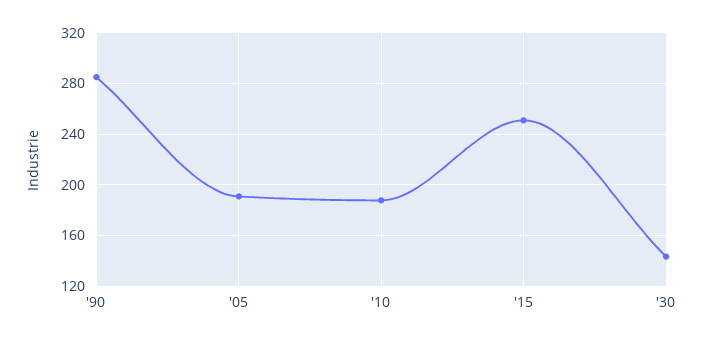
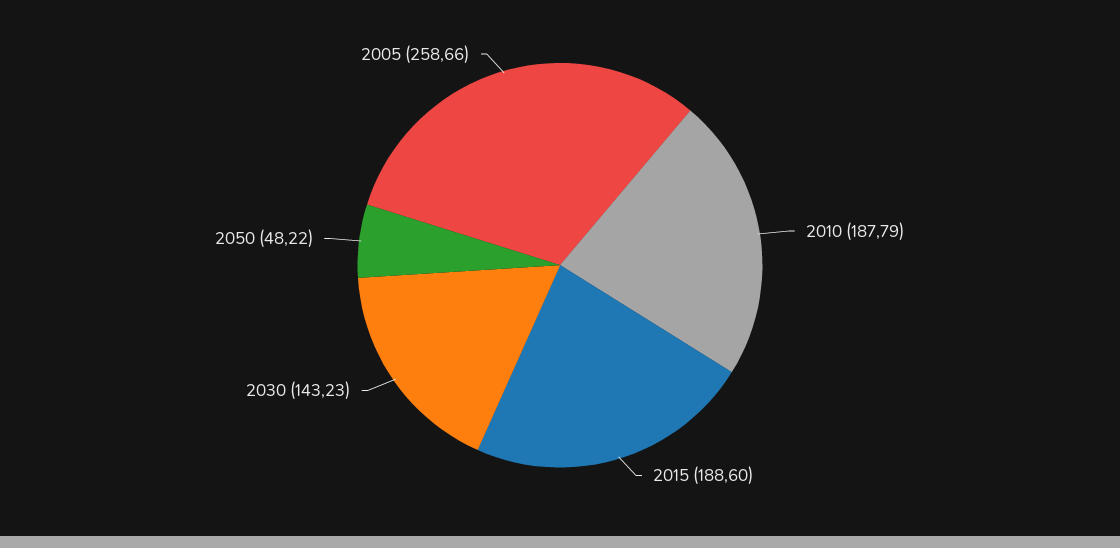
'90: 285 -> none
'05: 190 -> 258.66
'15: 250 -> 188.6
2050: none -> 48.22

